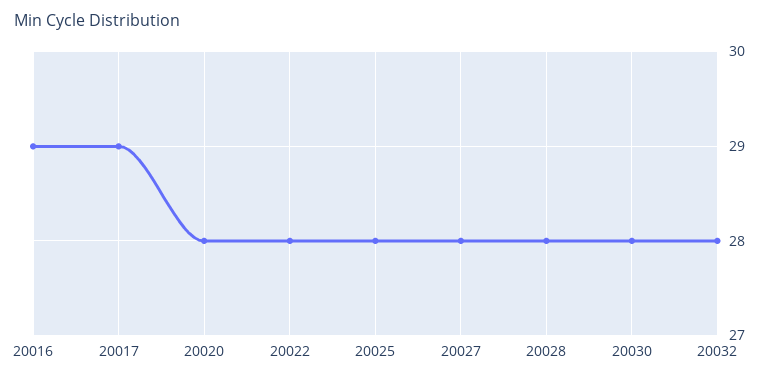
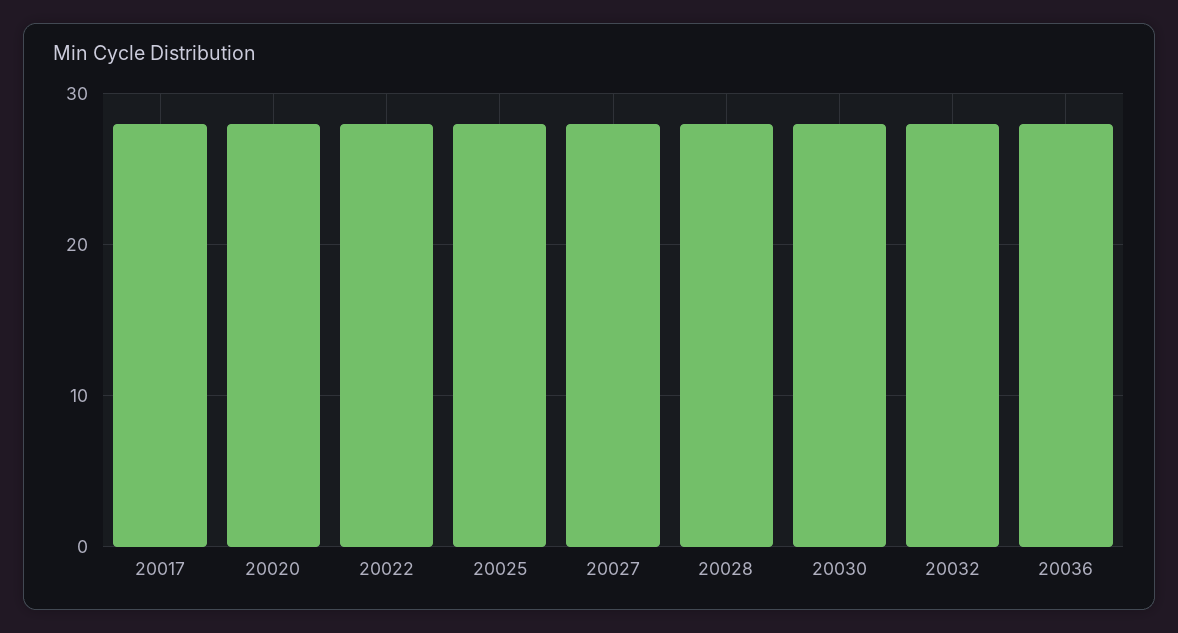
20016: 29 -> none
20017: 29 -> 28
20036: none -> 28

